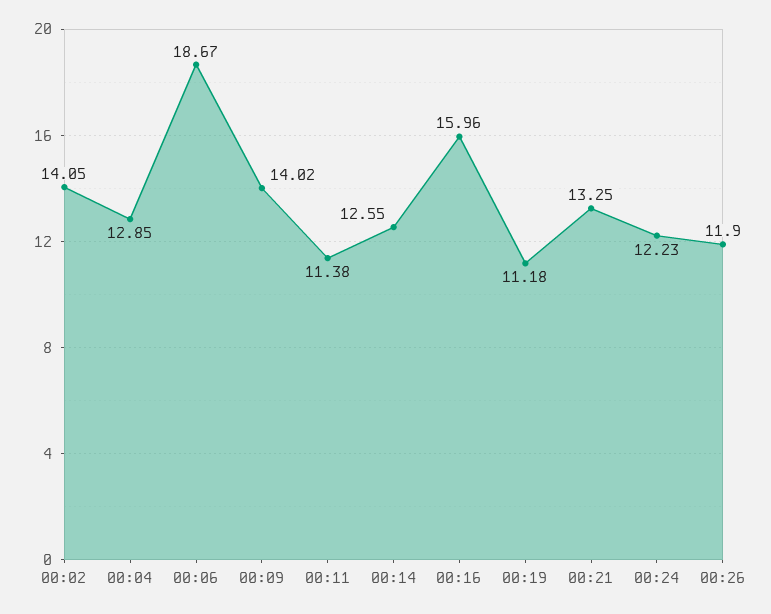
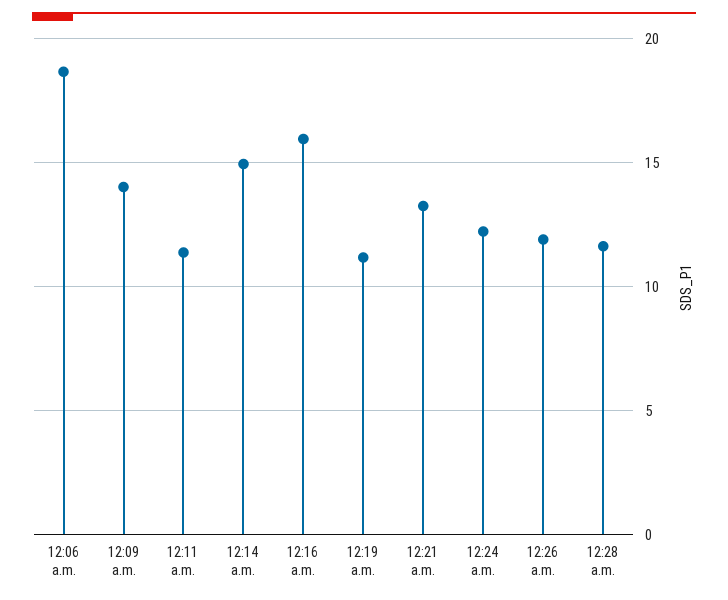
00:02: 14.05 -> none
00:04: 12.85 -> none
00:14: 12.55 -> 15
12:28 a.m.: none -> 11.5

